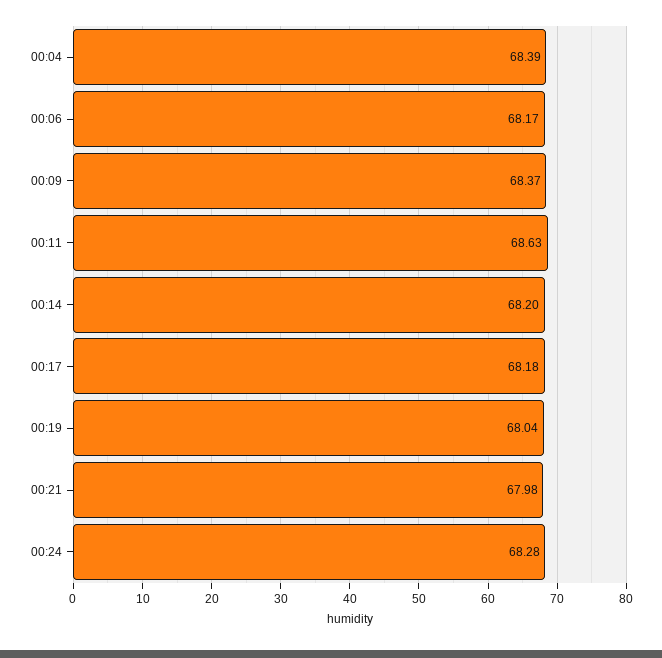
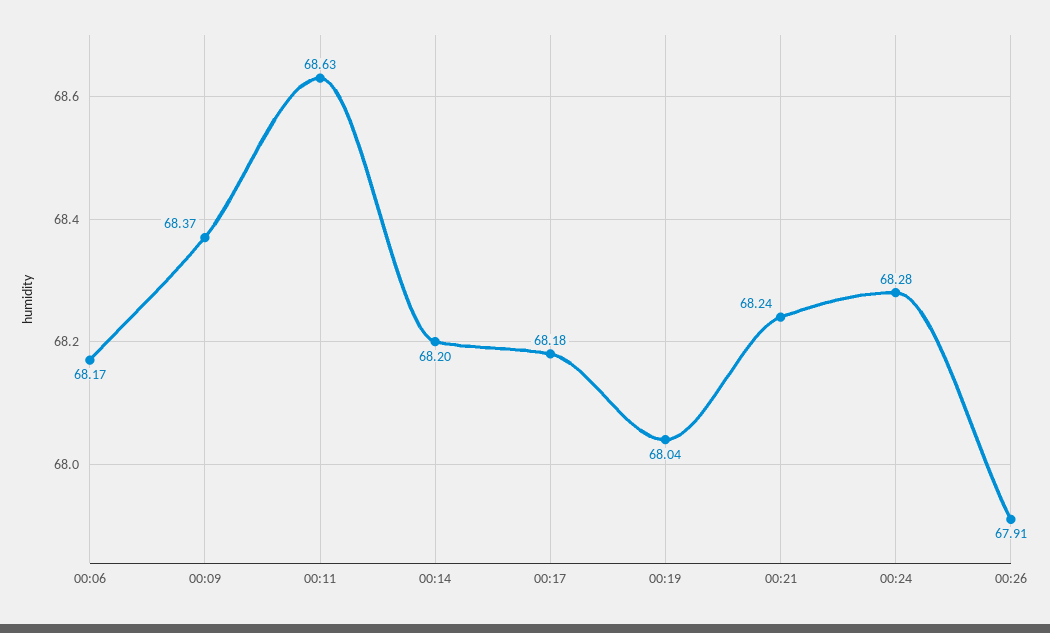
00:04: 68.39 -> none
00:21: 67.98 -> 68.24
00:26: none -> 67.91

